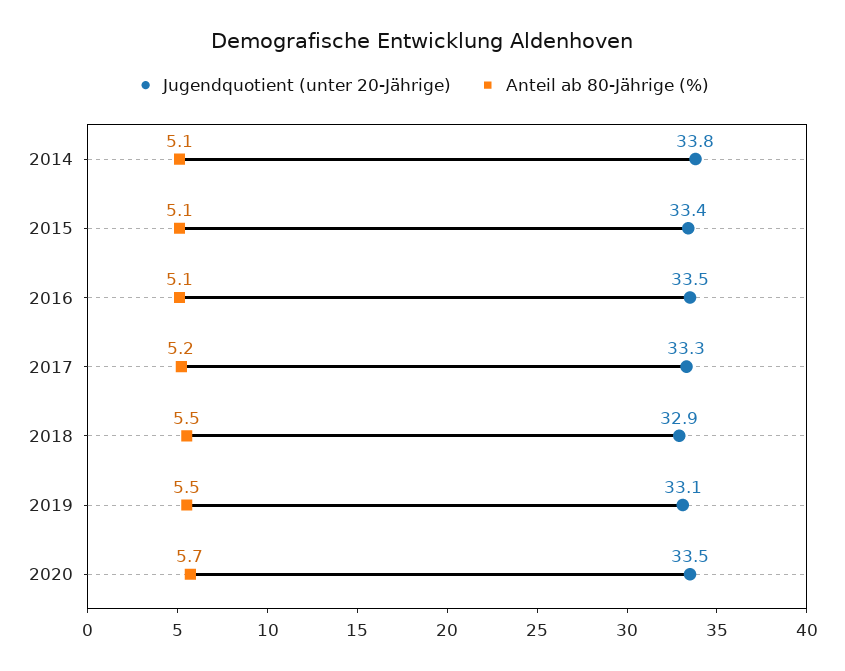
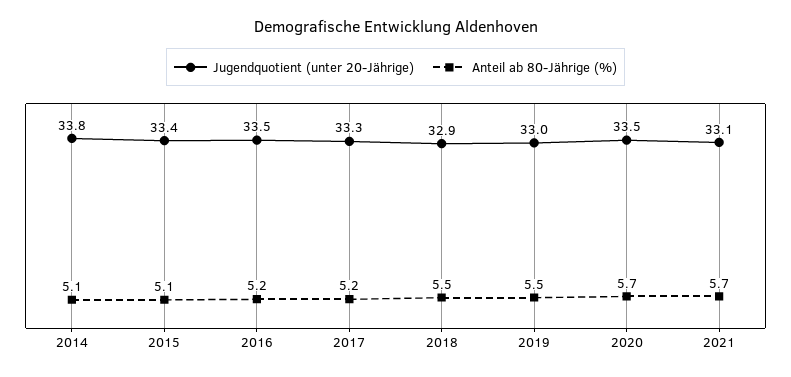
Anteil ab 80-Jährige (%), 2016: 5.1 -> 5.2
Jugendquotient (unter 20-Jährige), 2019: 33.1 -> 33
Jugendquotient (unter 20-Jährige), 2021: none -> 33.1
Anteil ab 80-Jährige (%), 2021: none -> 5.7

